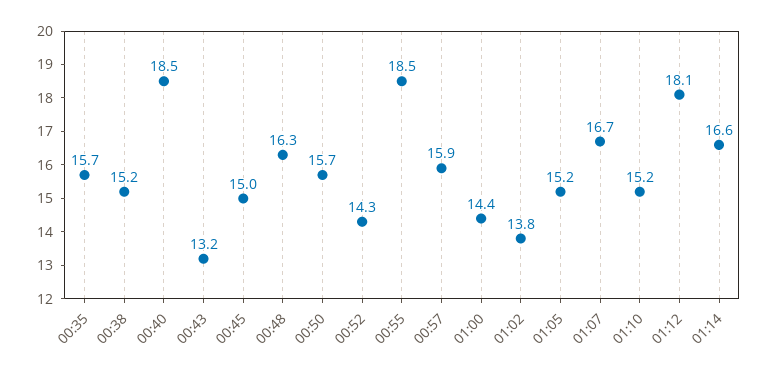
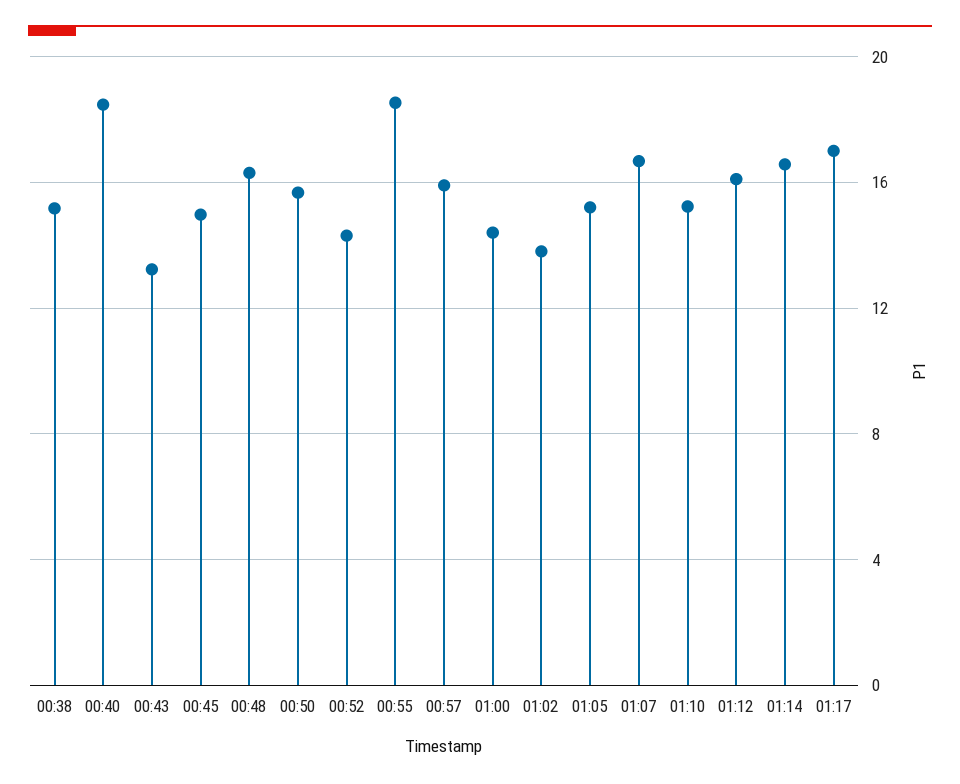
00:35: 15.7 -> none
01:12: 18.1 -> 16
01:17: none -> 17

